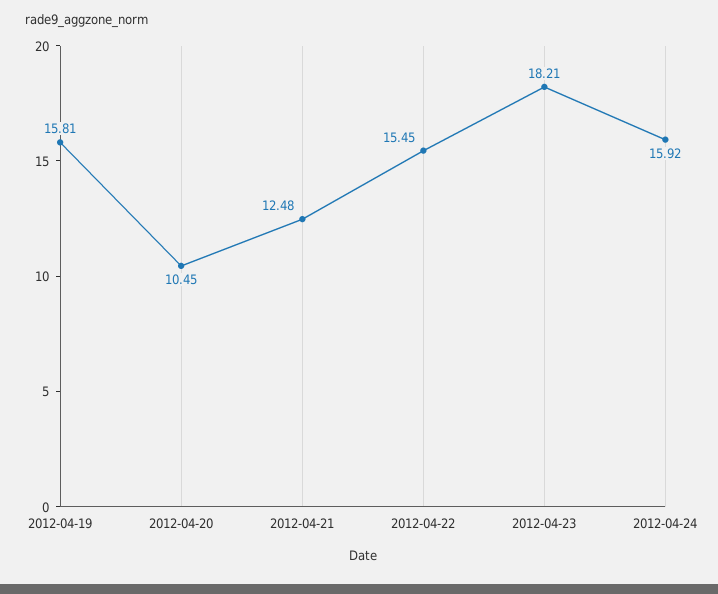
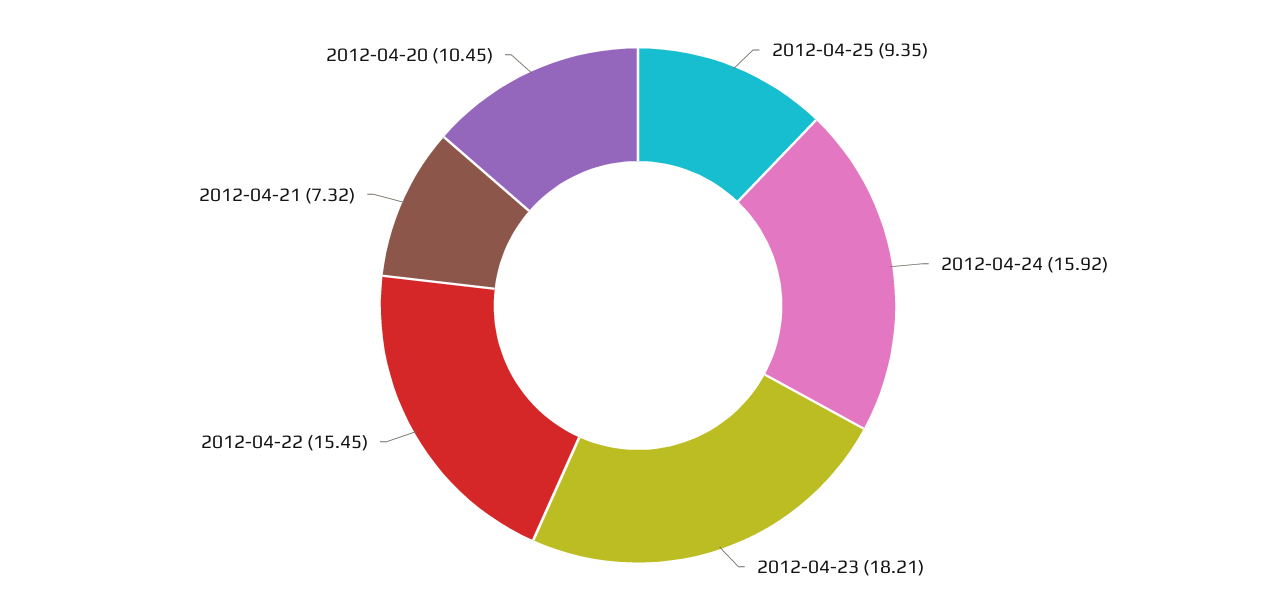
2012-04-19: 15.81 -> none
2012-04-21: 12.48 -> 7.32
2012-04-25: none -> 9.35

